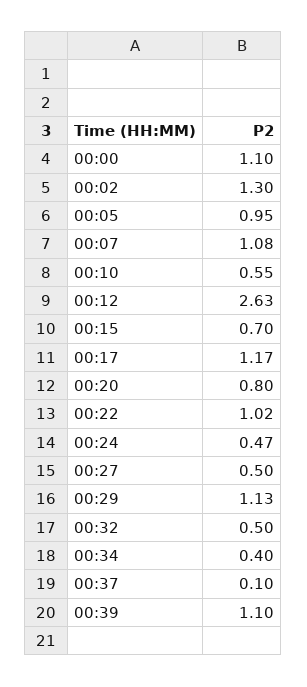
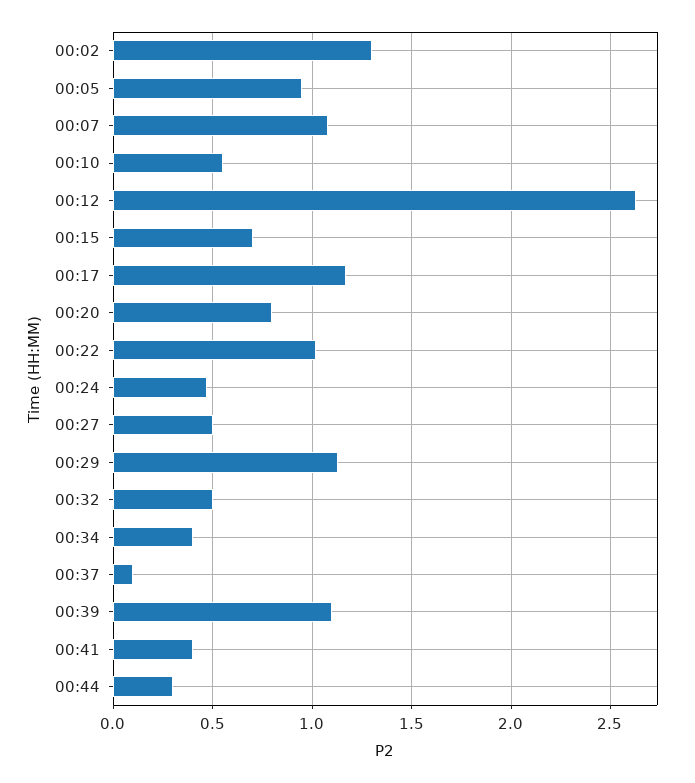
00:00: 1.1 -> none
00:41: none -> 0.4
00:44: none -> 0.3

